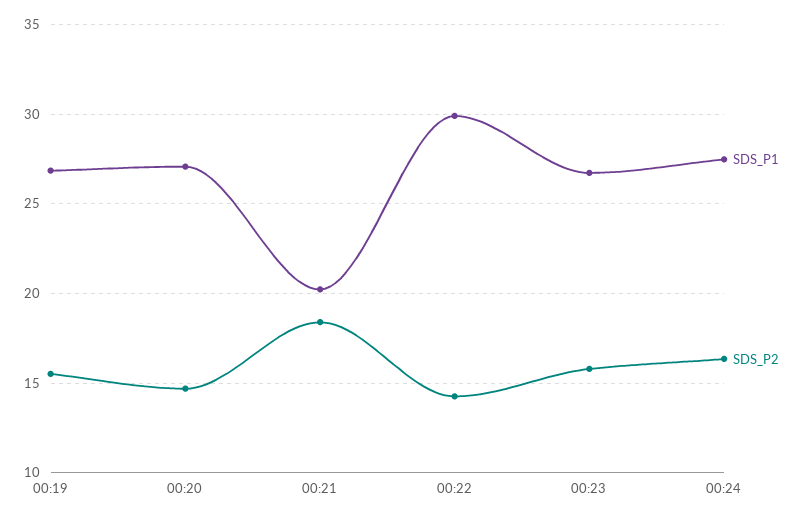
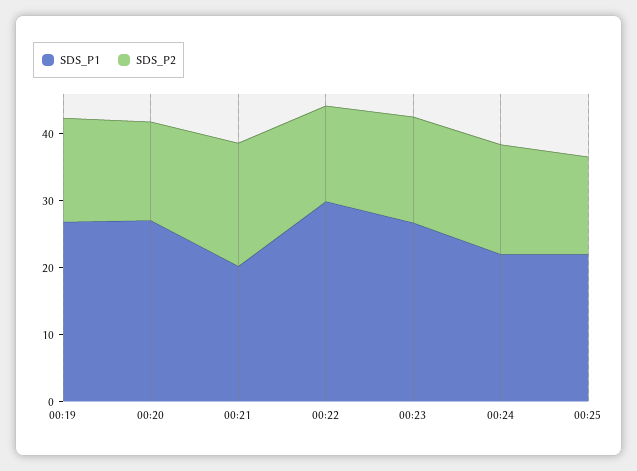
SDS_P1, 00:24: 27.5 -> 22
SDS_P1, 00:25: none -> 22
SDS_P2, 00:25: none -> 14

